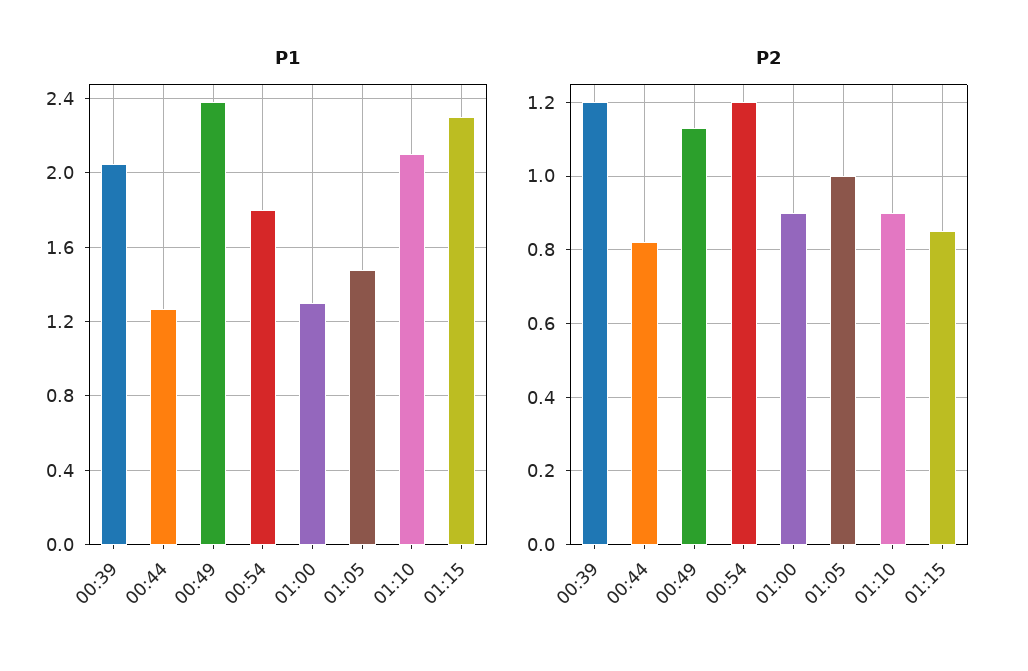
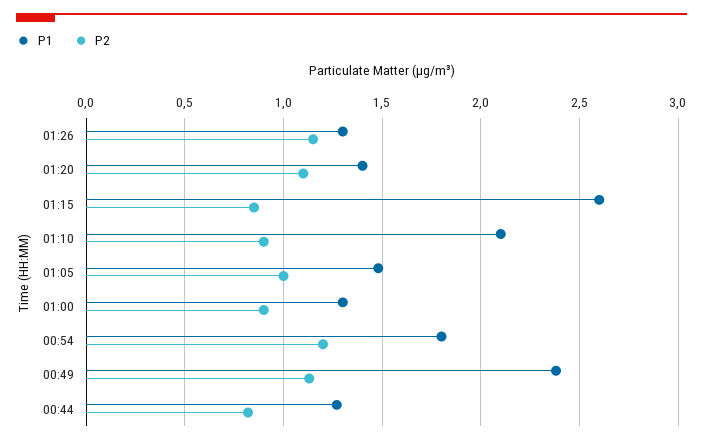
P1, 00:39: 2.05 -> none
P1, 01:15: 2.3 -> 2.6
P2, 00:39: 1.2 -> none
P1, 01:26: none -> 1.3
P2, 01:26: none -> 1.15
P1, 01:20: none -> 1.4
P2, 01:20: none -> 1.1

